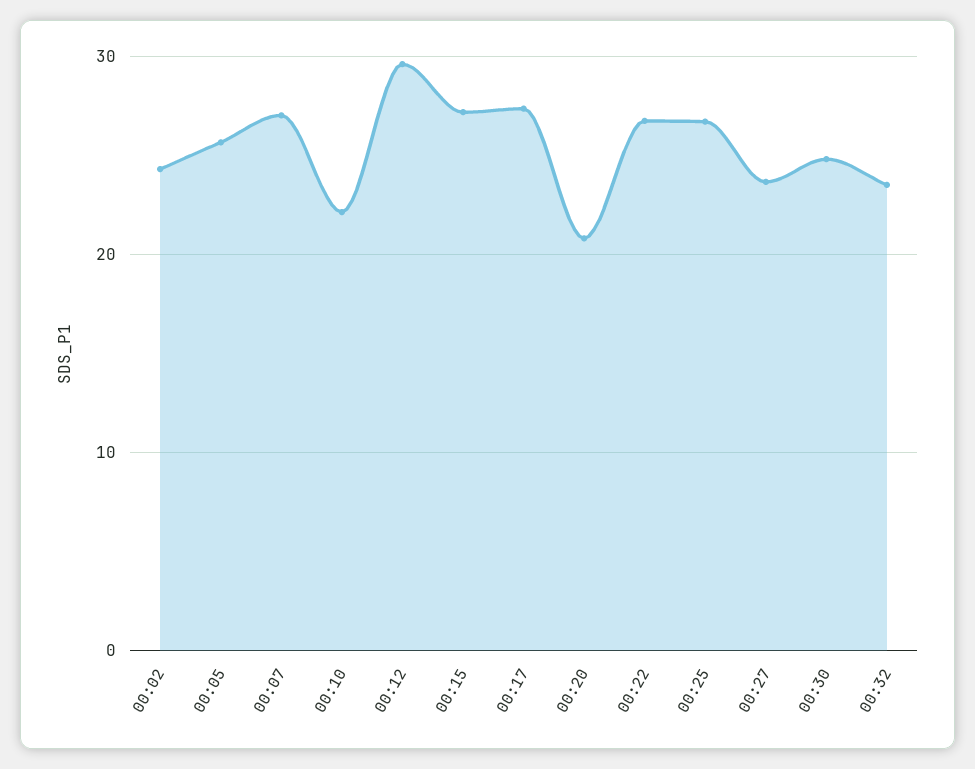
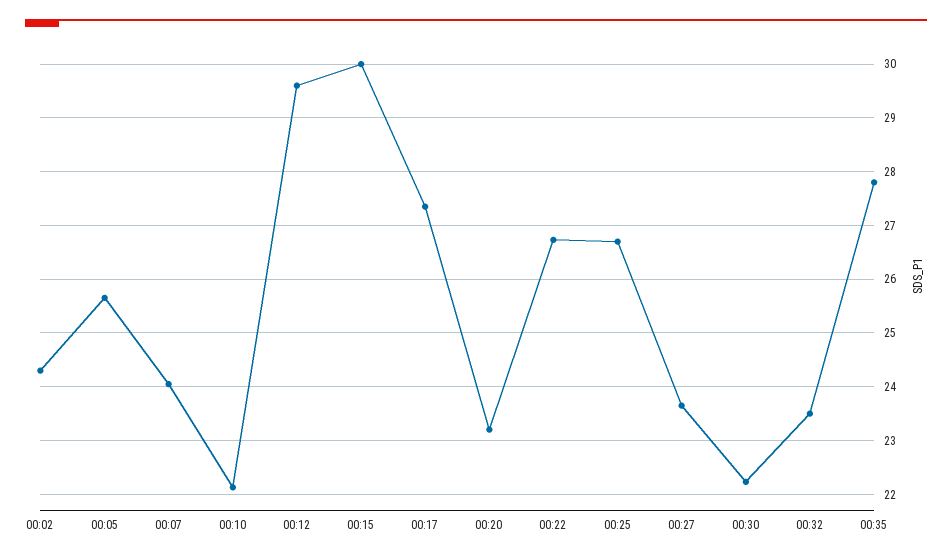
00:07: 27 -> 24
00:15: 27 -> 30
00:20: 21 -> 23.2
00:30: 25 -> 22.2
00:35: none -> 27.8

